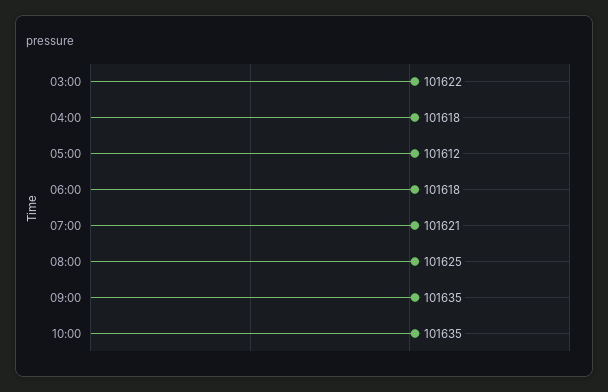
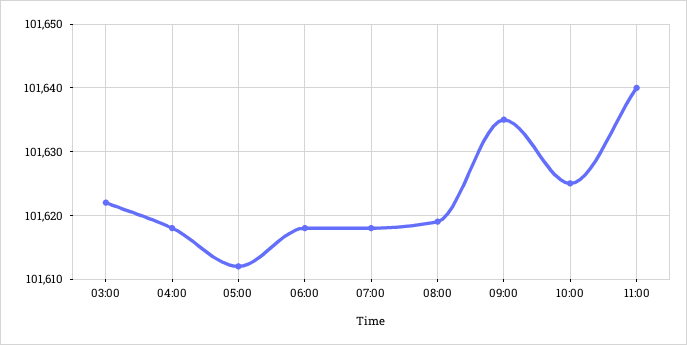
07:00: 101621 -> 101618
08:00: 101625 -> 101619
10:00: 101635 -> 101625
11:00: none -> 101640

